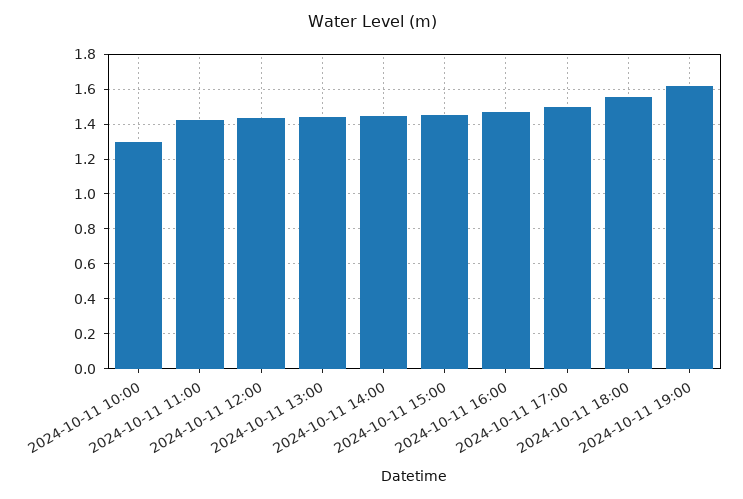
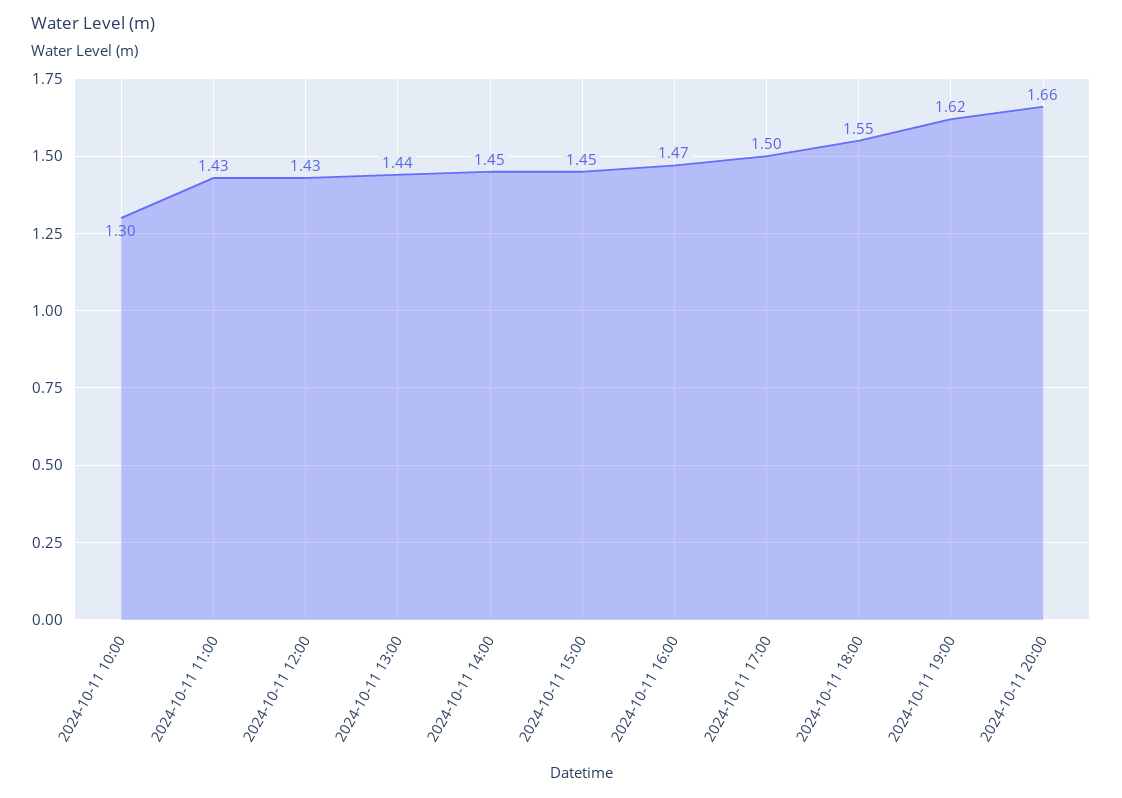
2024-10-11 20:00: none -> 1.66

